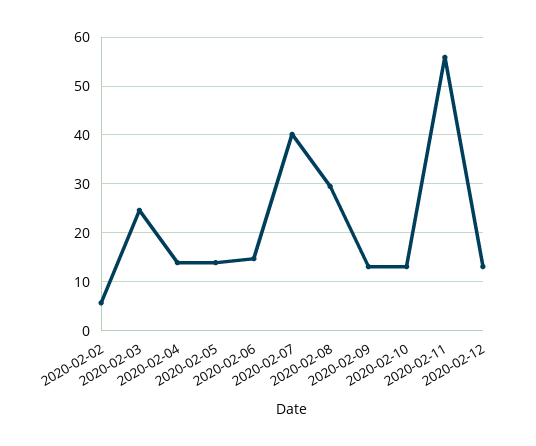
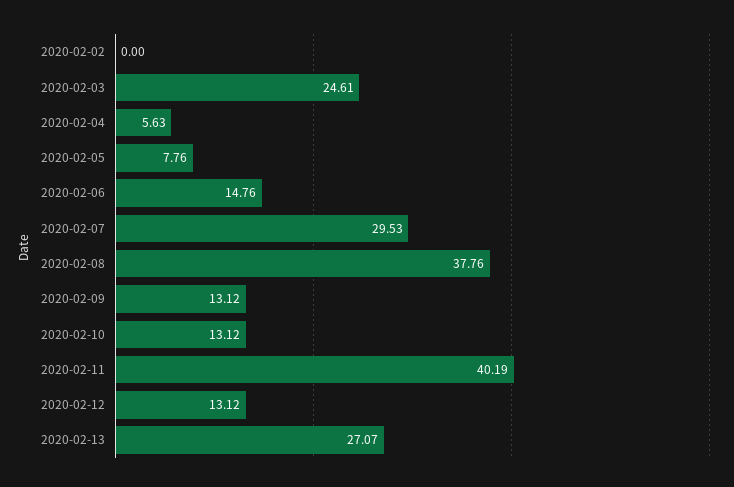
2020-02-02: 6 -> 0
2020-02-04: 14 -> 5.63
2020-02-05: 14 -> 7.76
2020-02-07: 40 -> 29.53
2020-02-08: 30 -> 37.76
2020-02-11: 56 -> 40.19
2020-02-13: none -> 27.07

